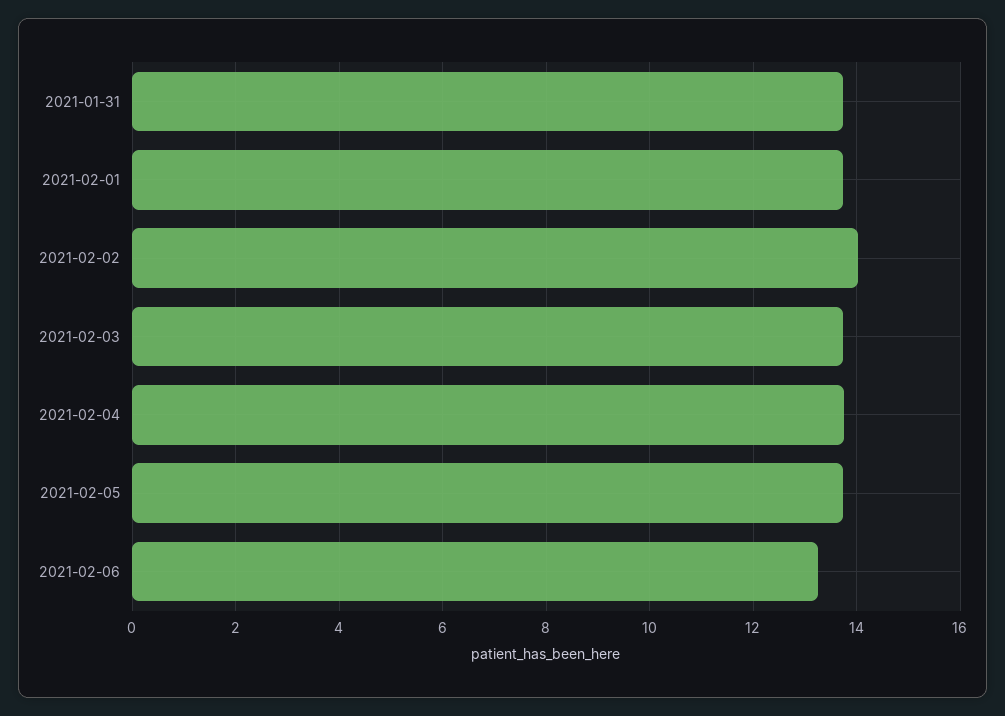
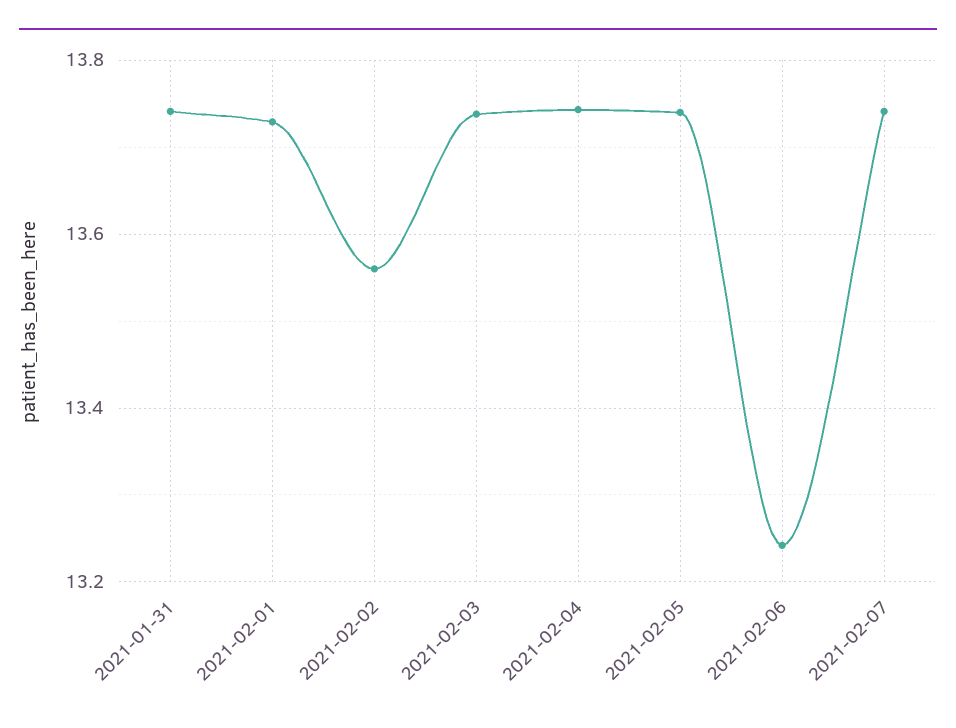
2021-02-02: 14 -> 13.56
2021-02-07: none -> 13.74

